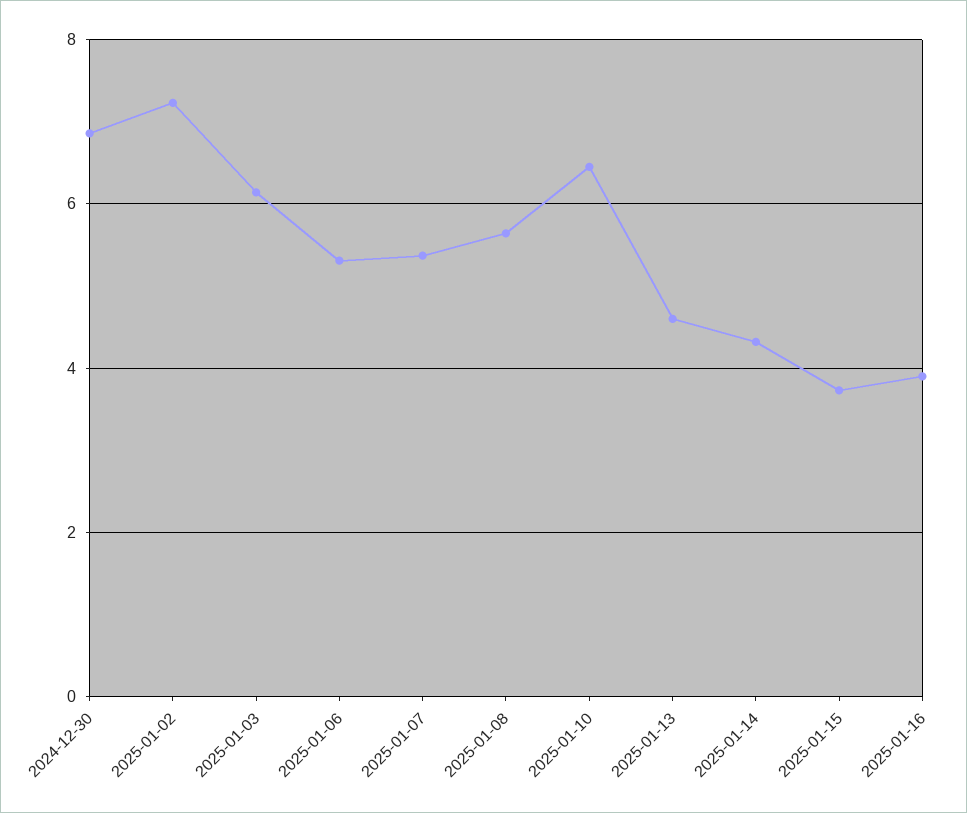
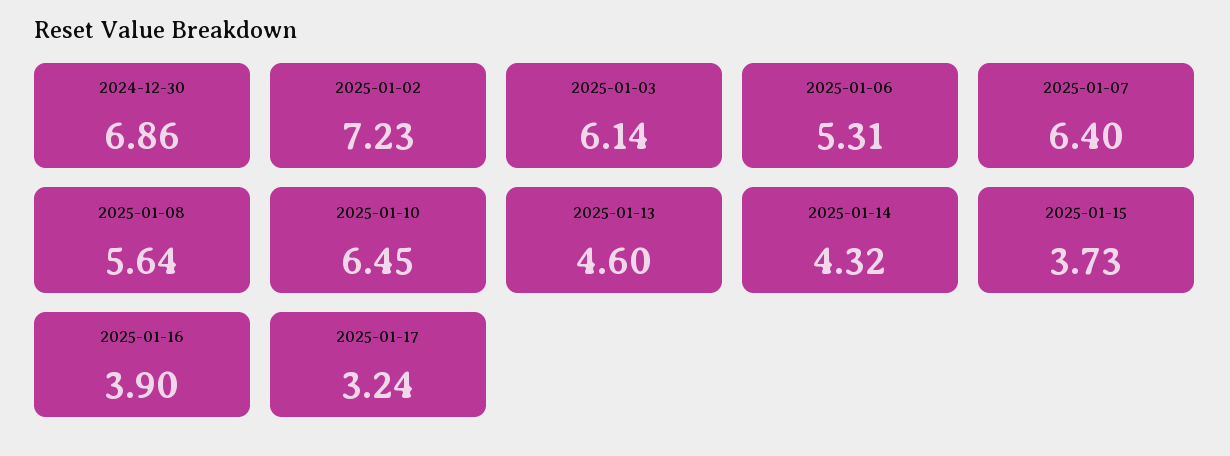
2025-01-07: 5.4 -> 6.4
2025-01-17: none -> 3.24

